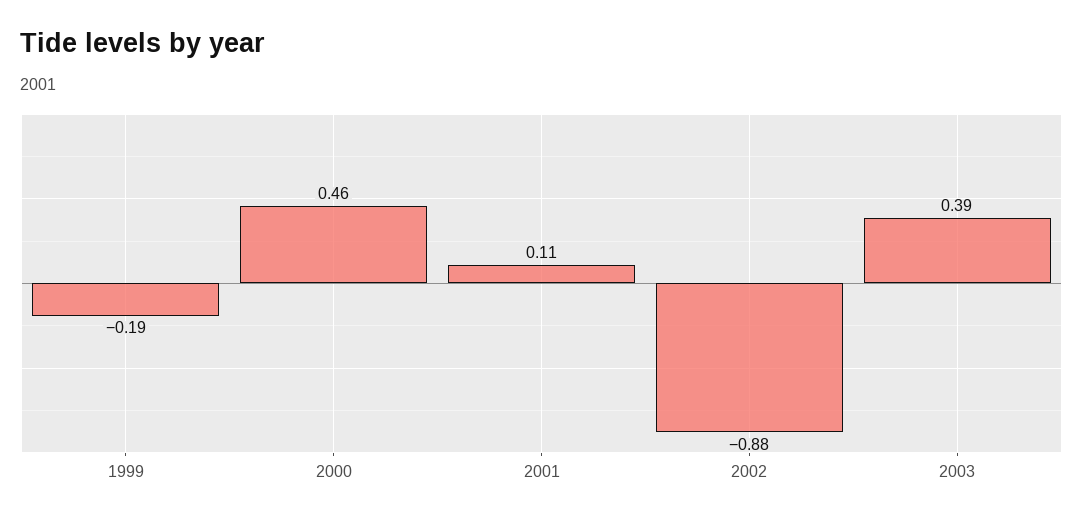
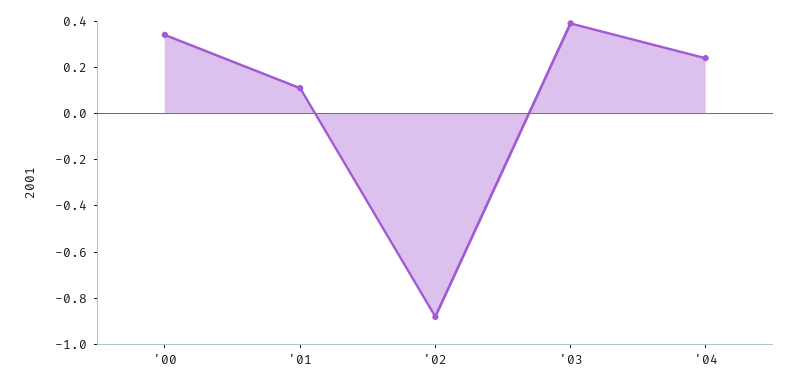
1999: -0.19 -> none
2000: 0.46 -> 0.35
'04: none -> 0.25

